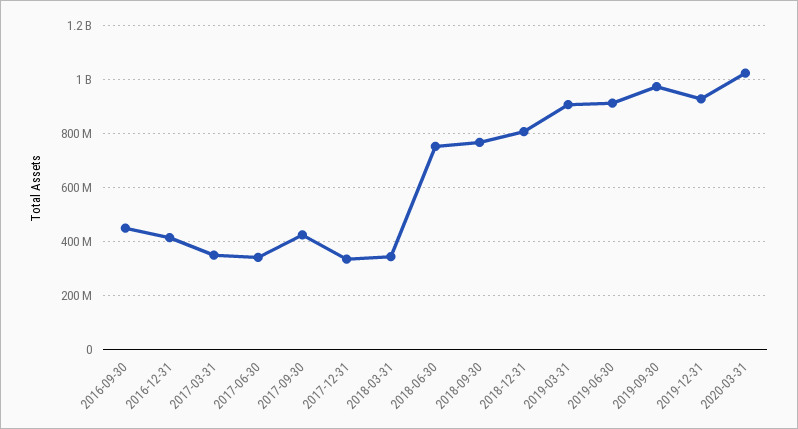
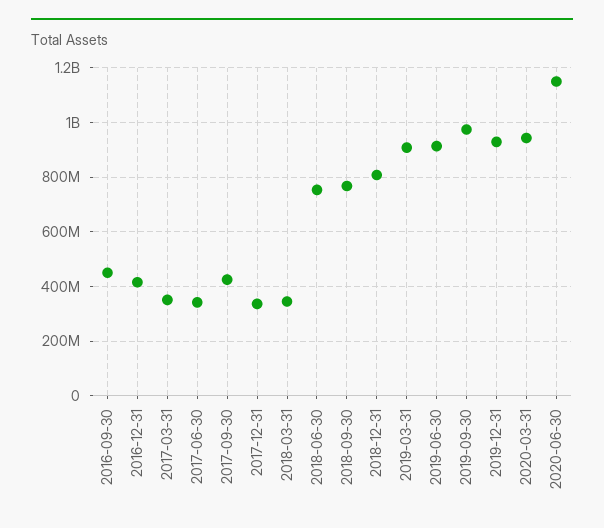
2020-03-31: 1025000000 -> 950000000
2020-06-30: none -> 1150000000

